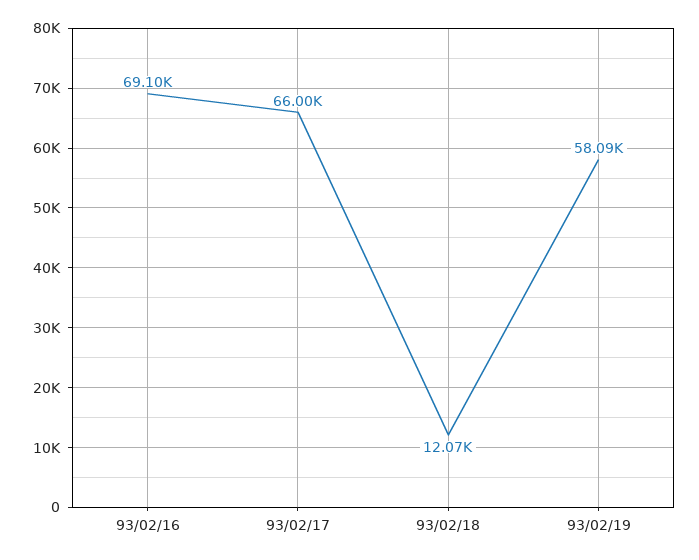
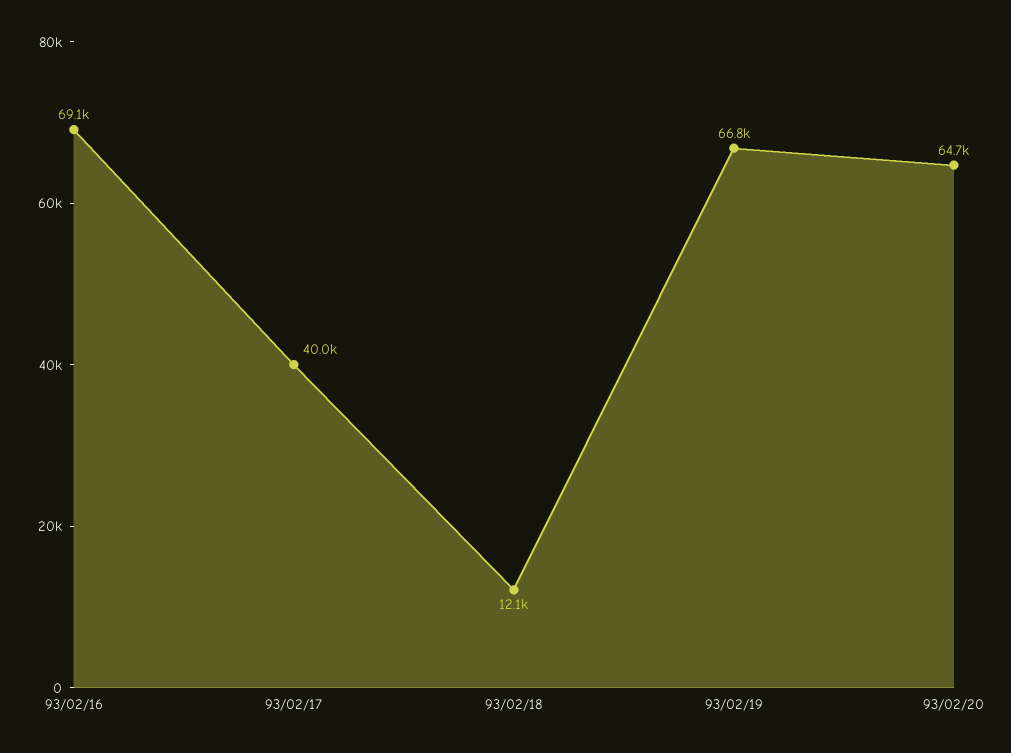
93/02/17: 66000 -> 40000
93/02/19: 58090 -> 66800
93/02/20: none -> 64700

